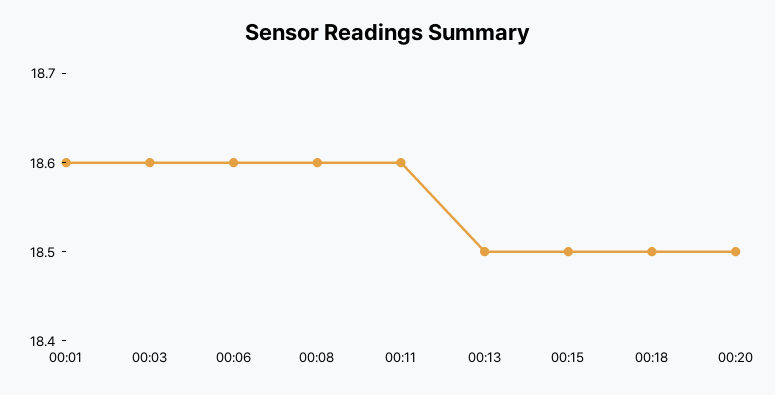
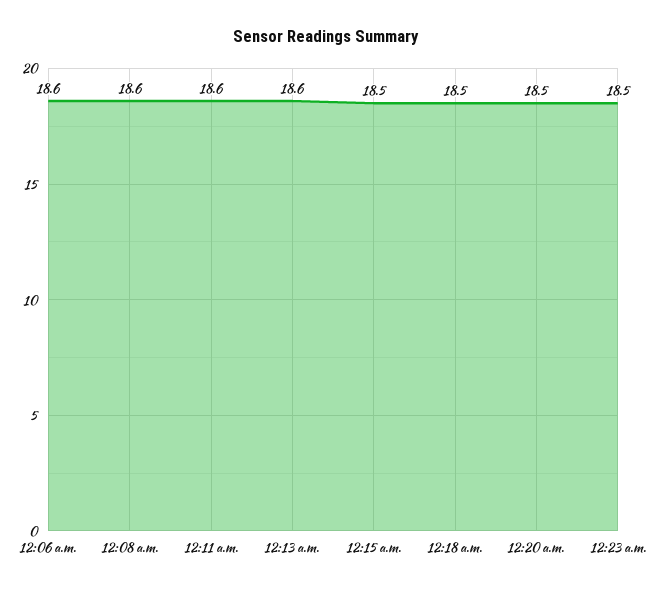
00:01: 18.6 -> none
00:03: 18.6 -> none
00:13: 18.5 -> 18.6
12:23 a.m.: none -> 18.5

